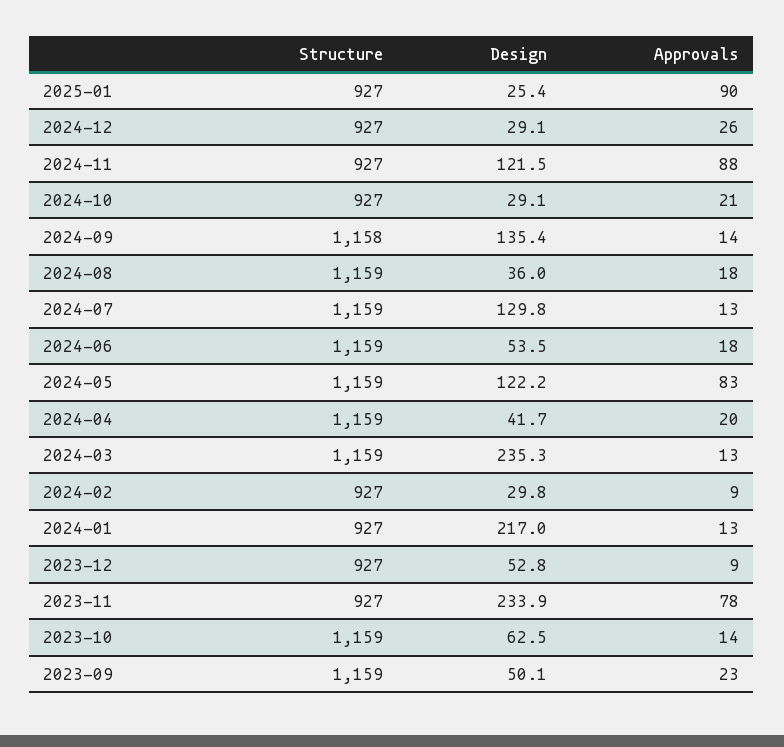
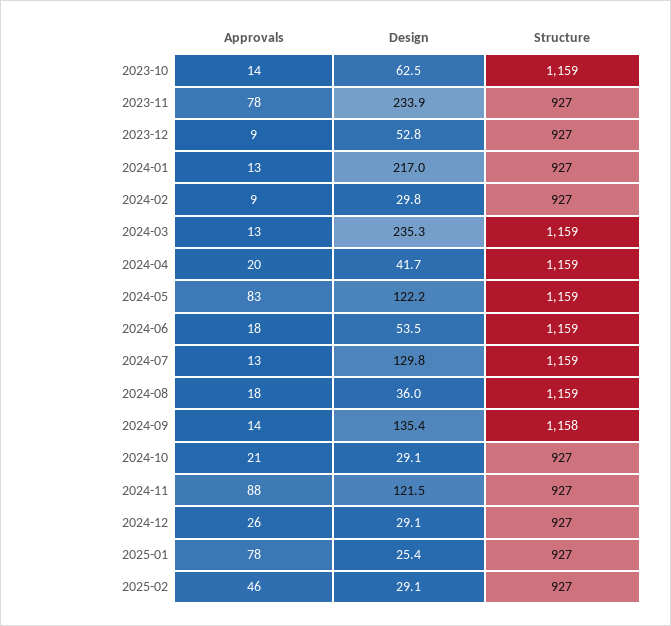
Approvals, 2025-01: 90 -> 78
Structure, 2023-09: 1159 -> none
Design, 2023-09: 50.1 -> none
Approvals, 2023-09: 23 -> none
Approvals, 2025-02: none -> 46
Design, 2025-02: none -> 29.1
Structure, 2025-02: none -> 927

